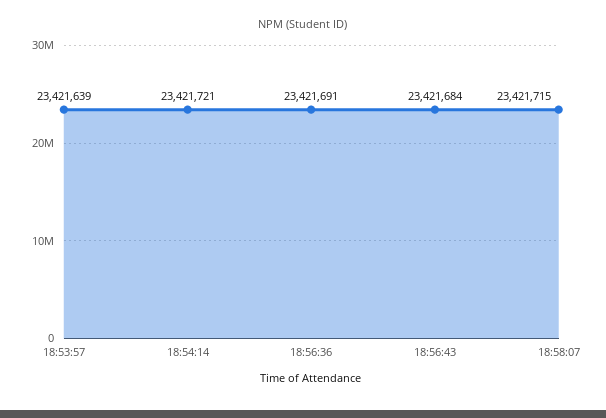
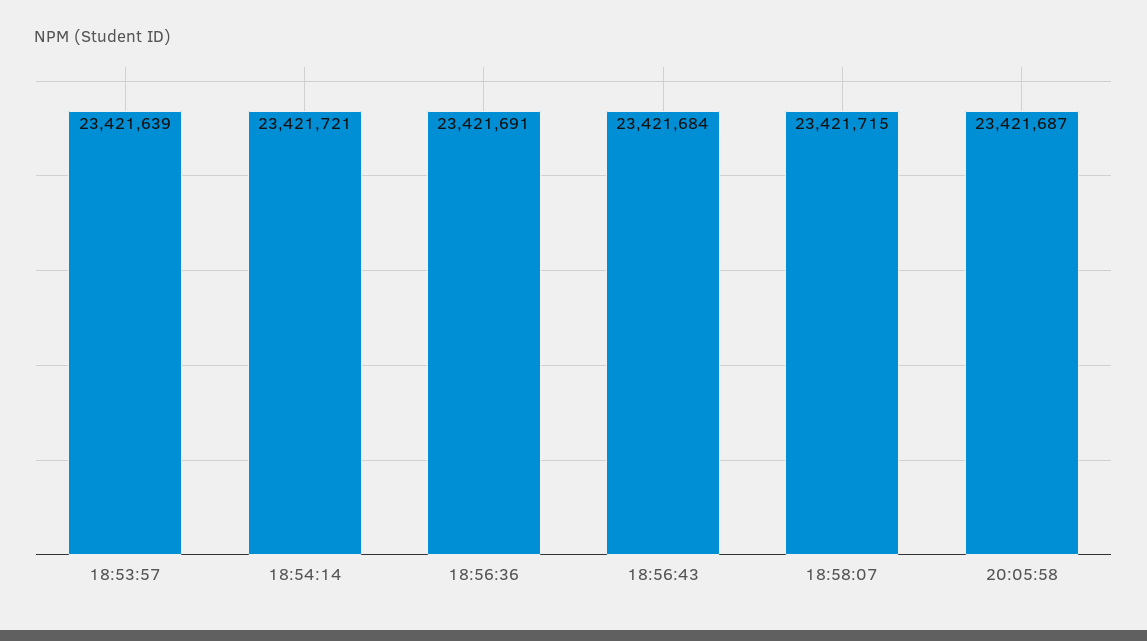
20:05:58: none -> 23421687

